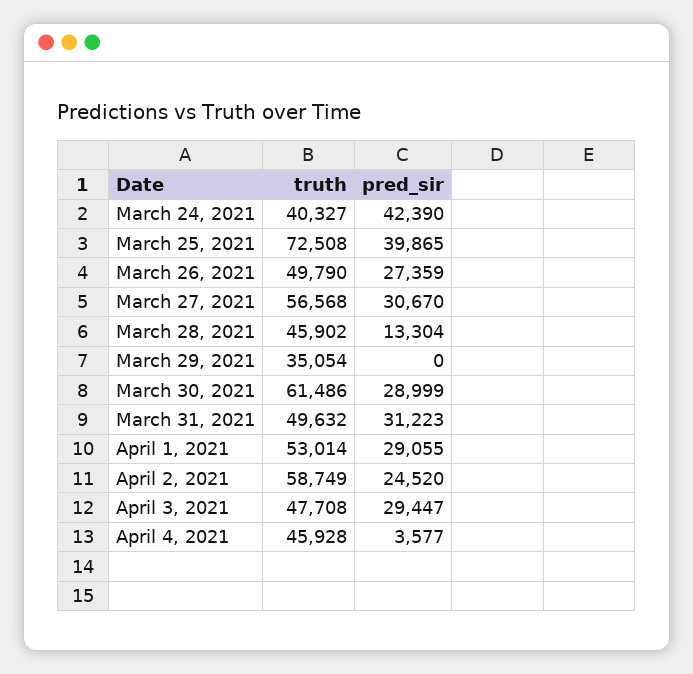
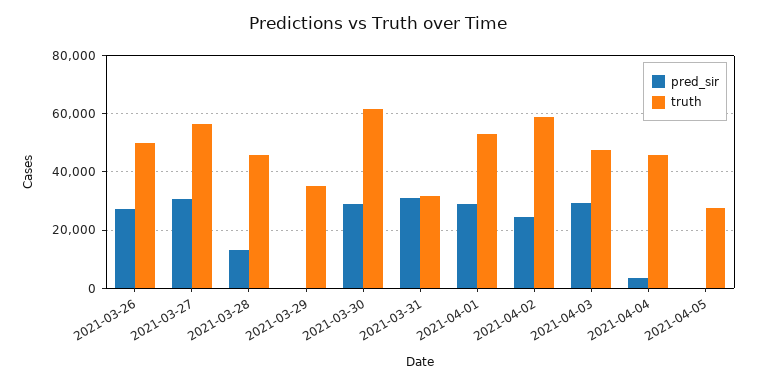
truth, March 24, 2021: 40327 -> none
pred_sir, March 24, 2021: 42390 -> none
truth, March 25, 2021: 72508 -> none
pred_sir, March 25, 2021: 39865 -> none
truth, March 31, 2021: 49632 -> 32500
pred_sir, 2021-04-05: none -> 0
truth, 2021-04-05: none -> 27500

